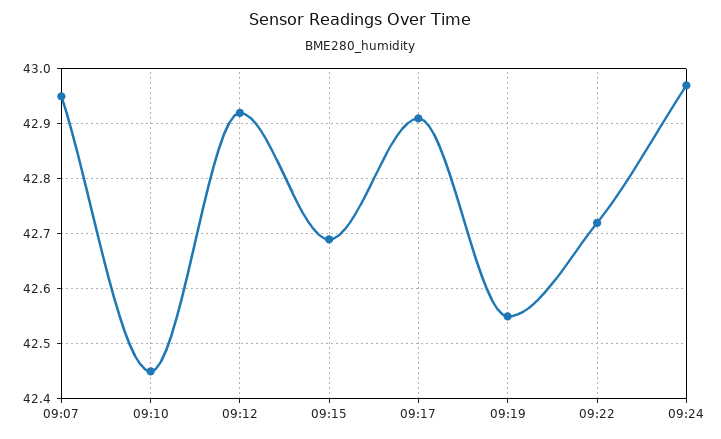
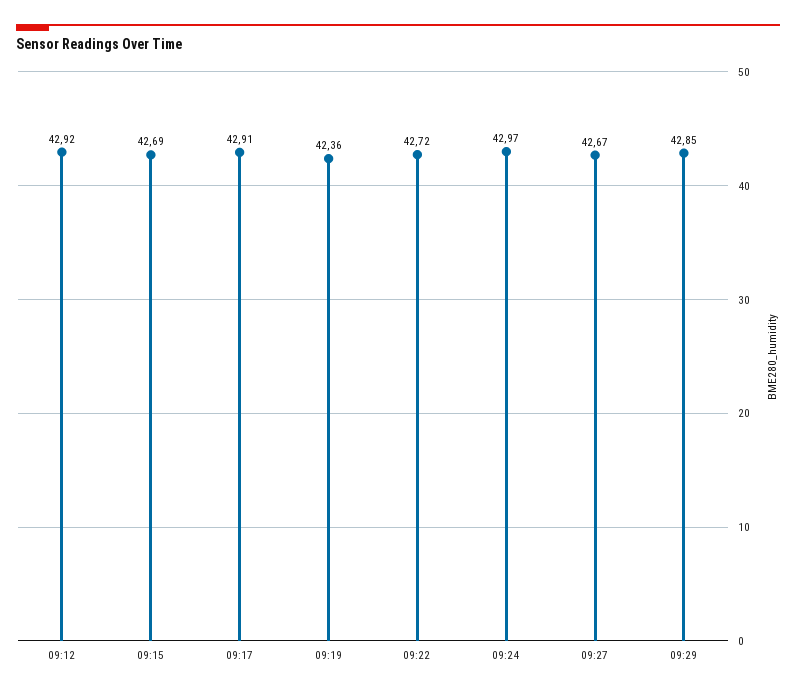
09:07: 42.95 -> none
09:10: 42.45 -> none
09:19: 42.55 -> 42.36
09:27: none -> 42.67
09:29: none -> 42.85

